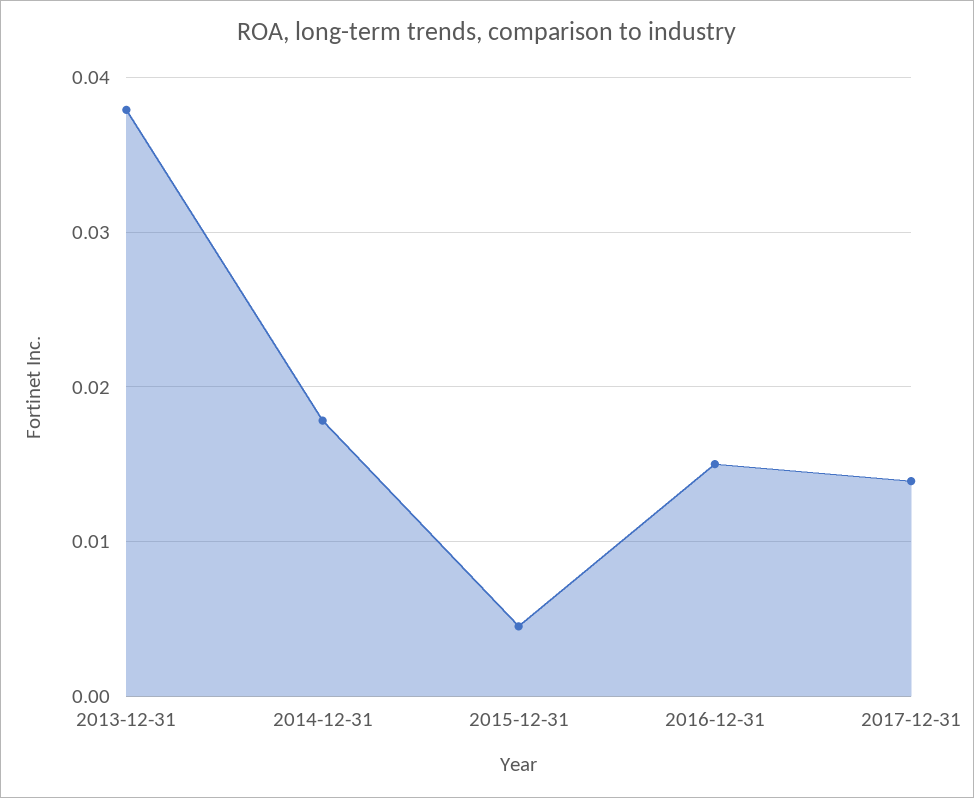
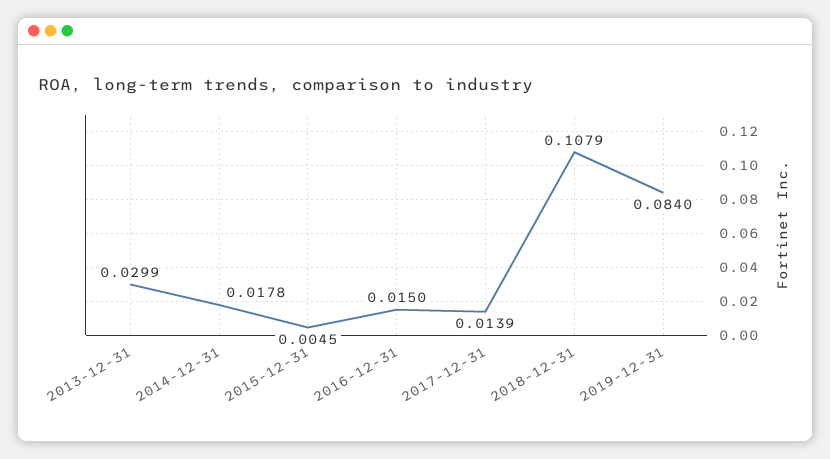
2013-12-31: 0.038 -> 0.0299
2018-12-31: none -> 0.1079
2019-12-31: none -> 0.084

